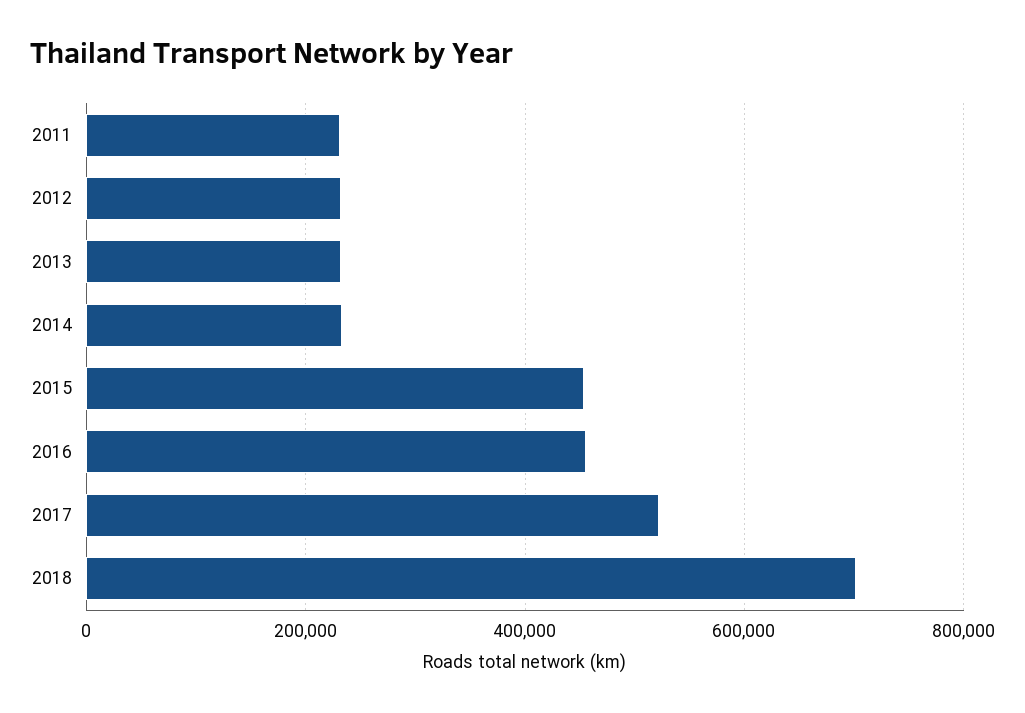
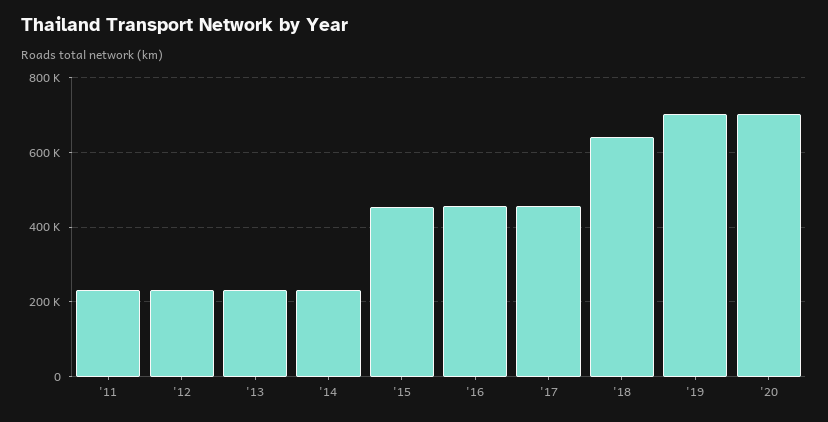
2017: 520000 -> 460000
2018: 700000 -> 640000
'19: none -> 700000
'20: none -> 700000

